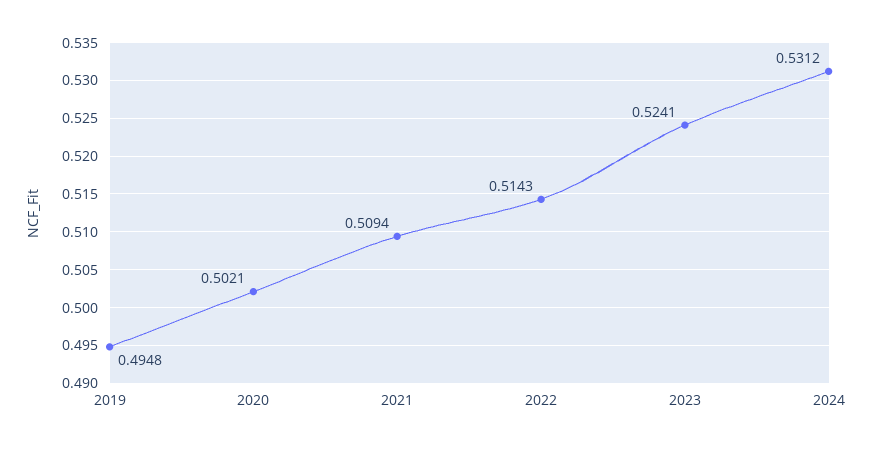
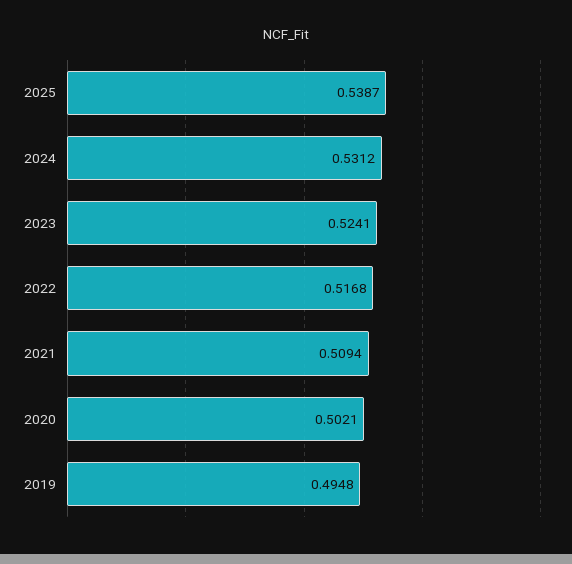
2022: 0.5143 -> 0.5168
2025: none -> 0.5387

